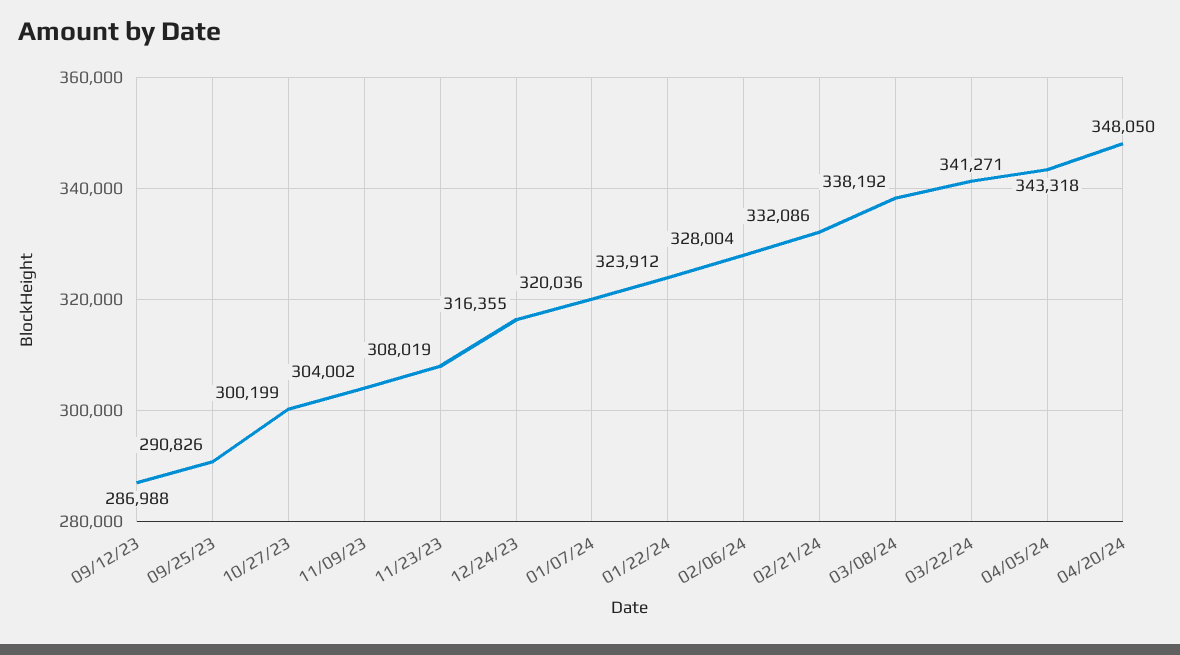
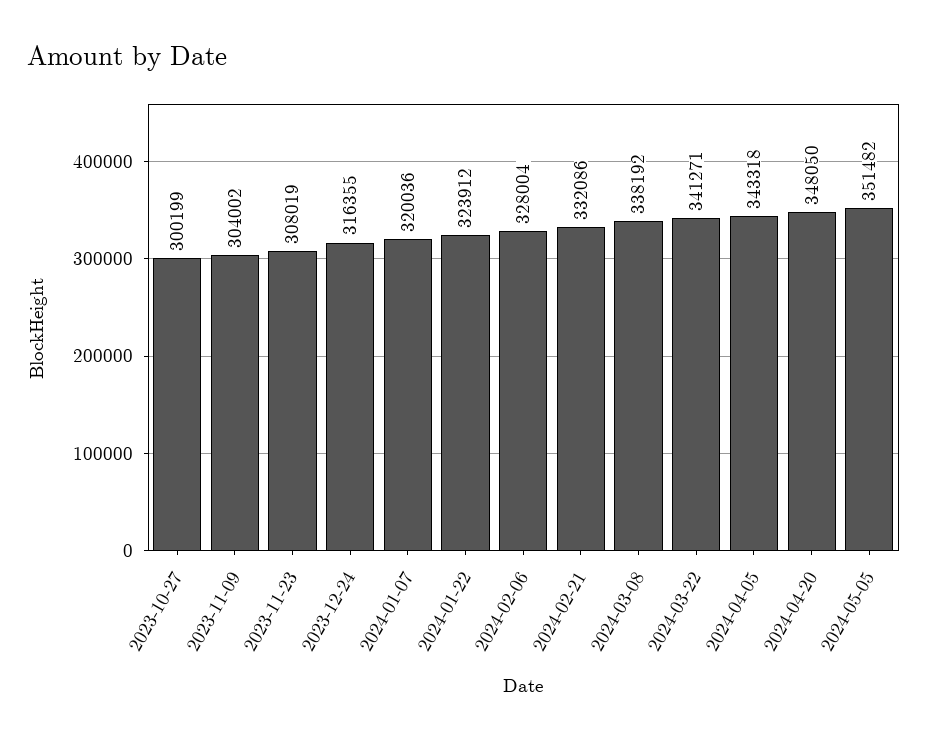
09/12/23: 286988 -> none
09/25/23: 290826 -> none
2024-05-05: none -> 351482

